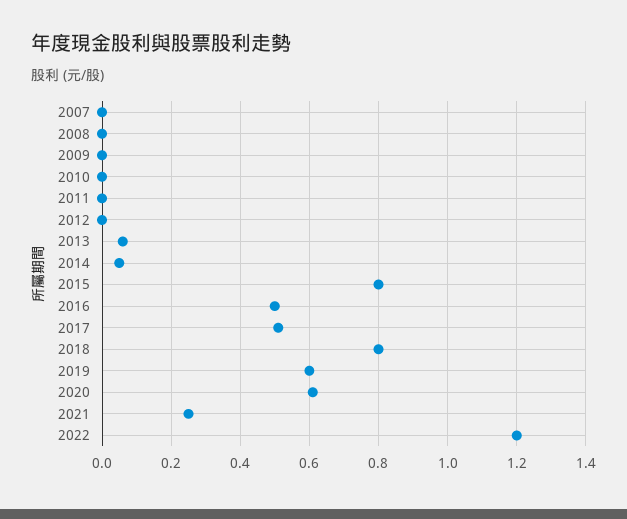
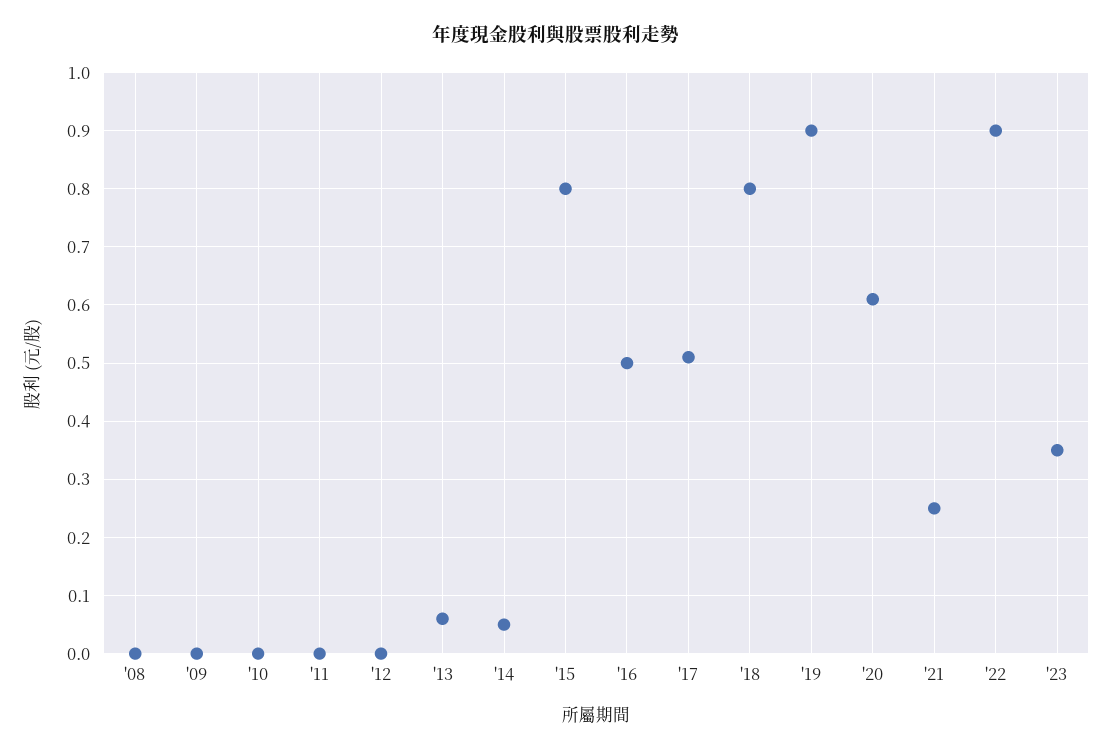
2007: 0 -> none
2019: 0.6 -> 0.9
2022: 1.2 -> 0.9
'23: none -> 0.35

